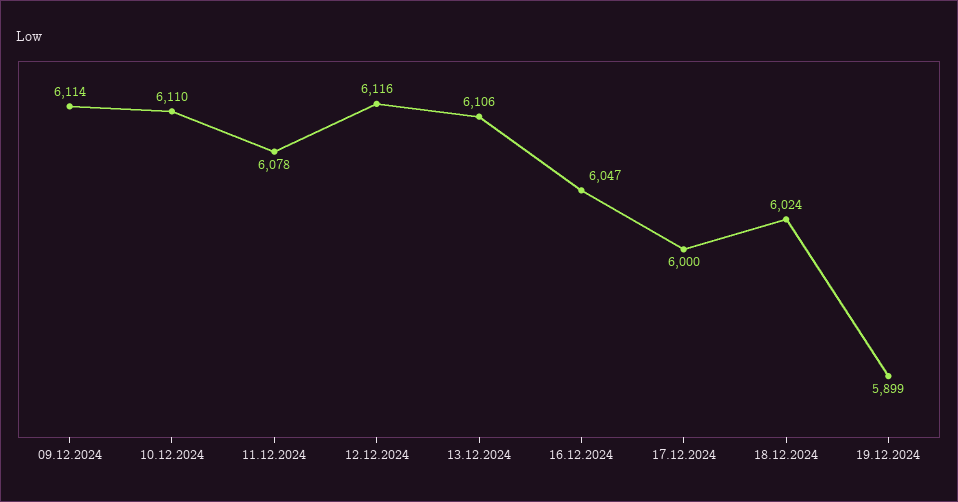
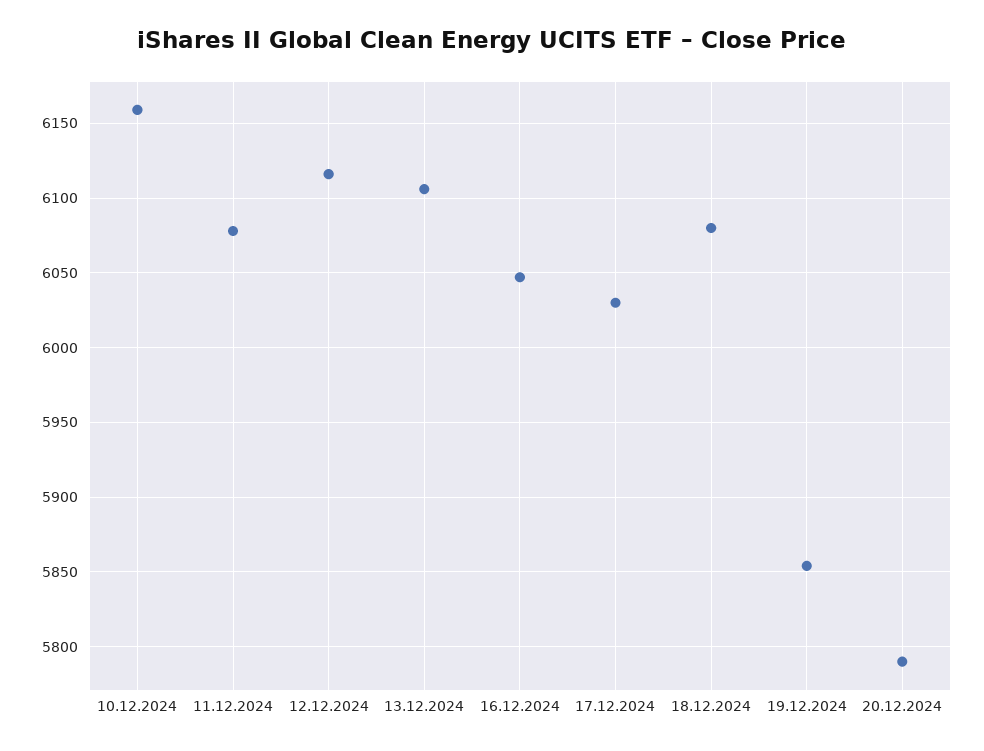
09.12.2024: 6114 -> none
10.12.2024: 6110 -> 6160
17.12.2024: 6000 -> 6030
18.12.2024: 6024 -> 6080
19.12.2024: 5899 -> 5855
20.12.2024: none -> 5790

